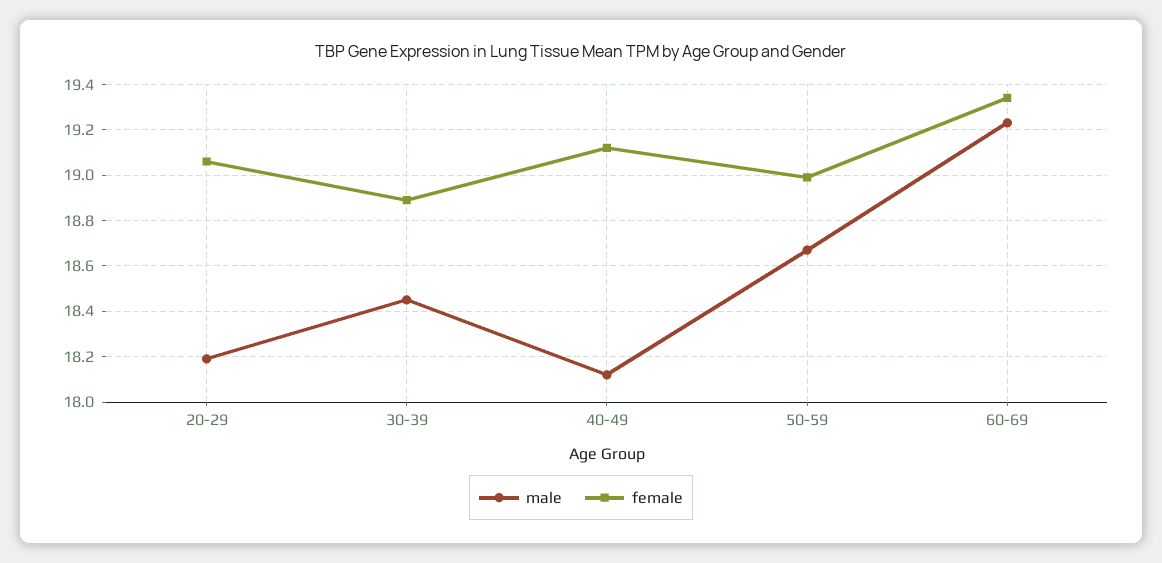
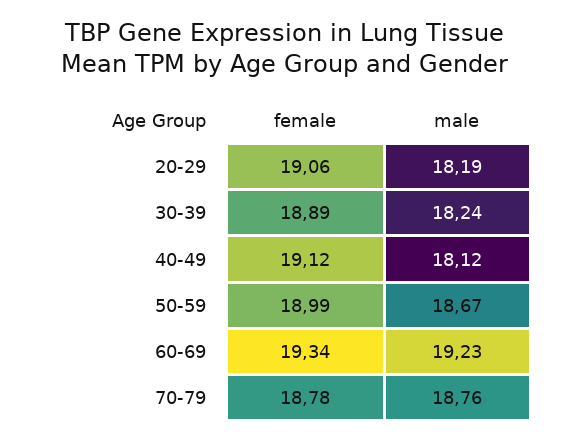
male, 30-39: 18.45 -> 18.24
female, 70-79: none -> 18.78
male, 70-79: none -> 18.76

